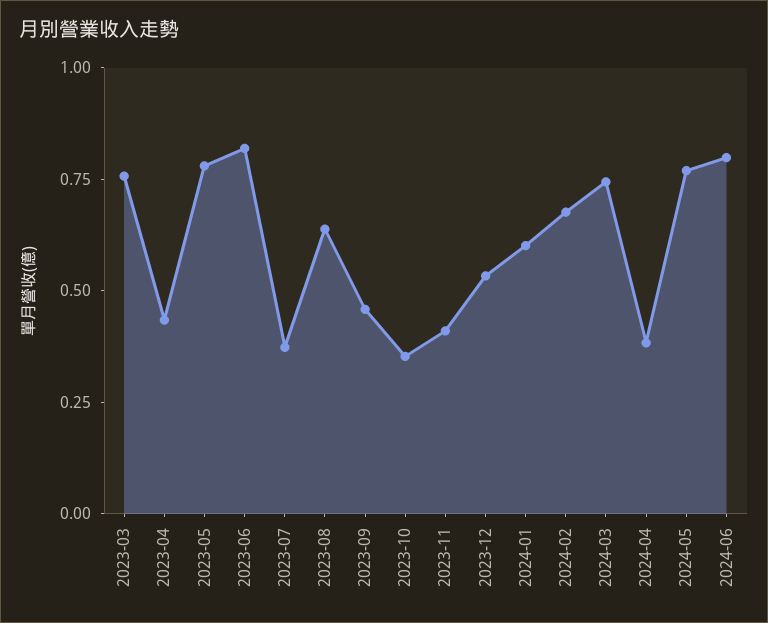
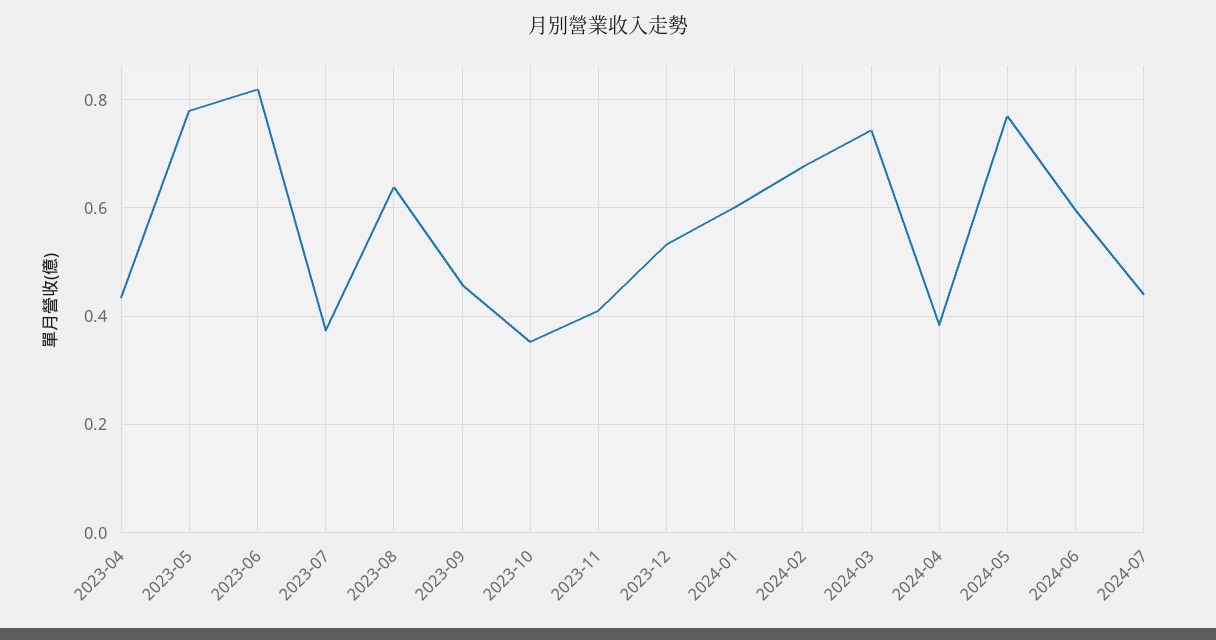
2023-03: 0.75 -> none
2024-06: 0.8 -> 0.6
2024-07: none -> 0.44

